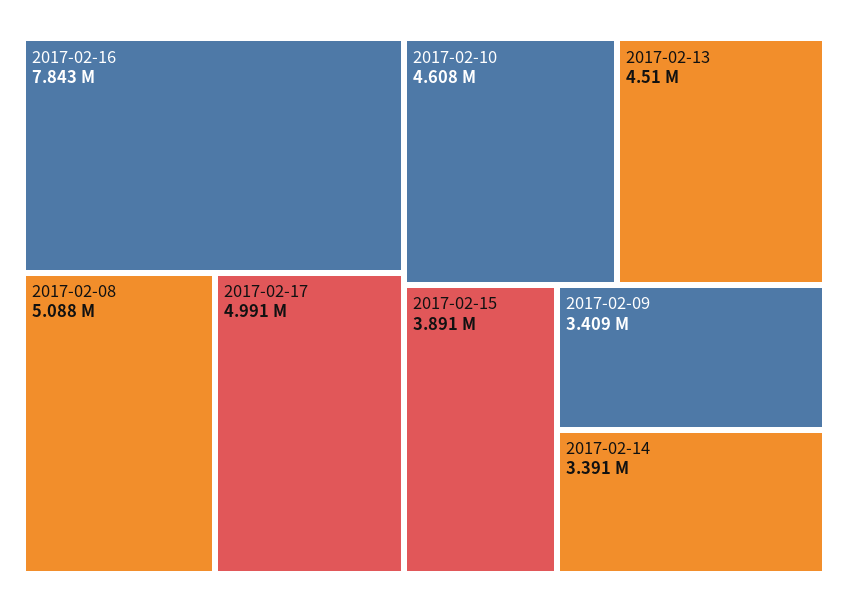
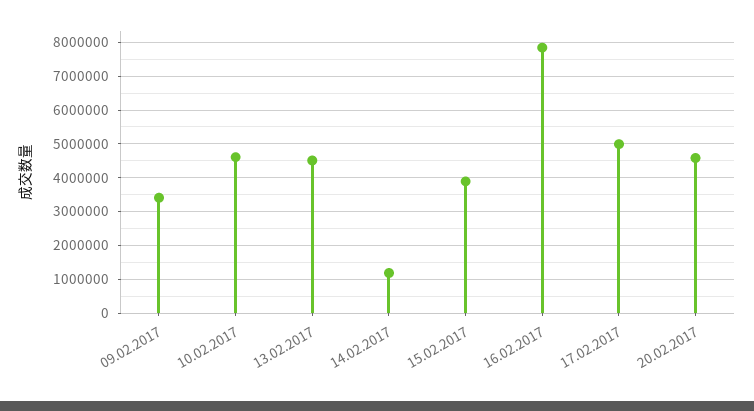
2017-02-08: 5088000 -> none
2017-02-14: 3391000 -> 1200000
20.02.2017: none -> 4600000

